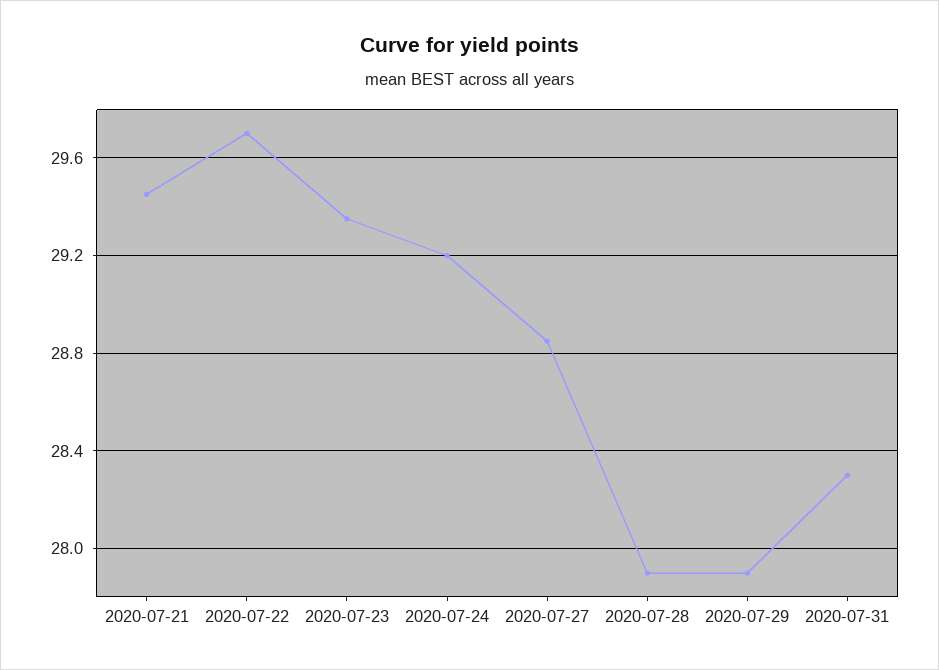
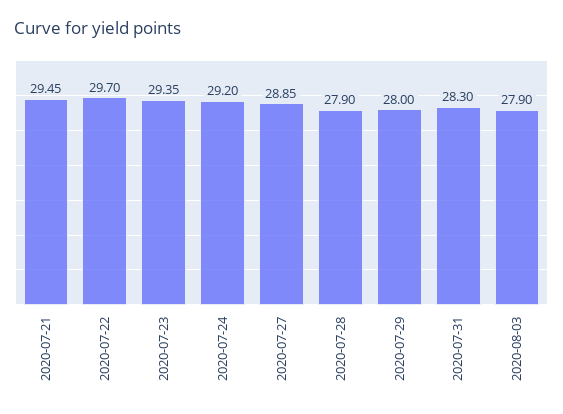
2020-07-29: 27.9 -> 28
2020-08-03: none -> 27.9

